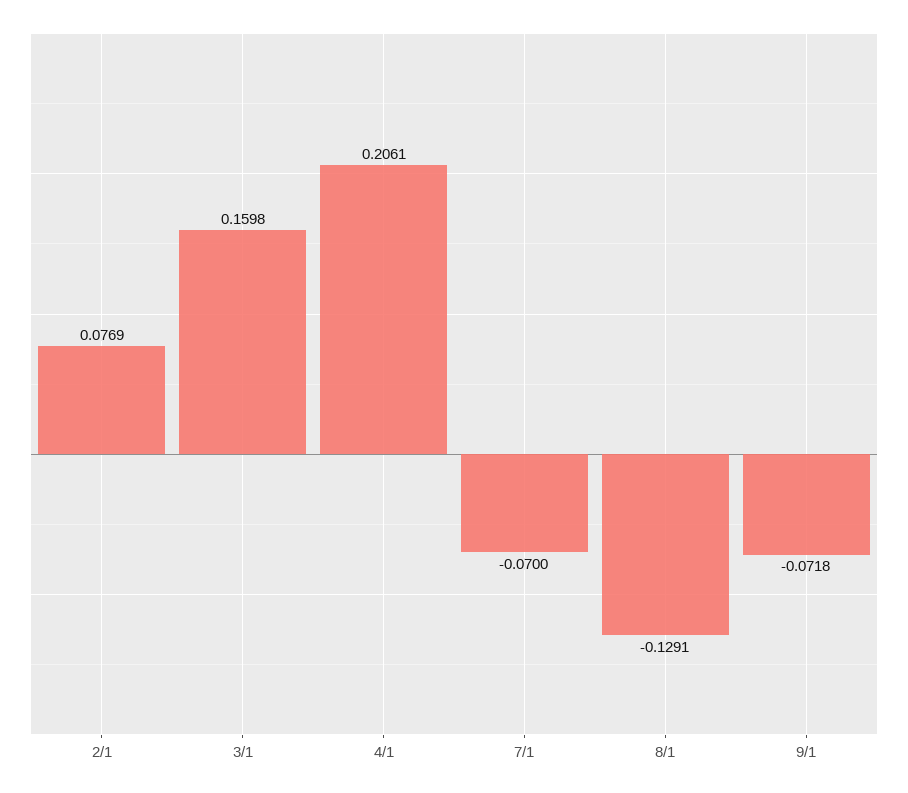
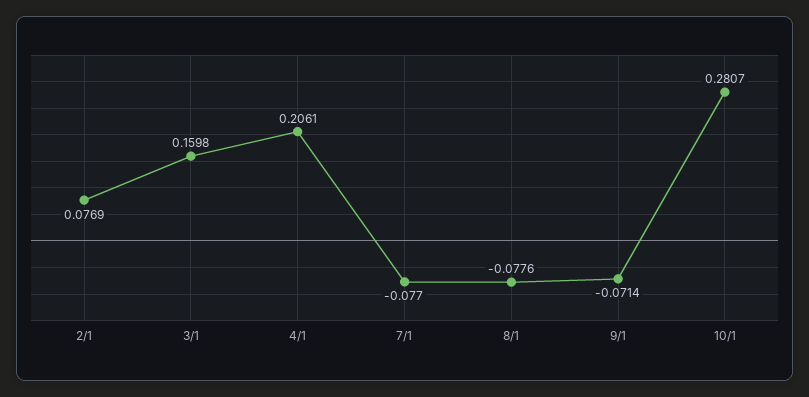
7/1: -0.07 -> -0.077
8/1: -0.1291 -> -0.0776
9/1: -0.0718 -> -0.0714
10/1: none -> 0.2807

